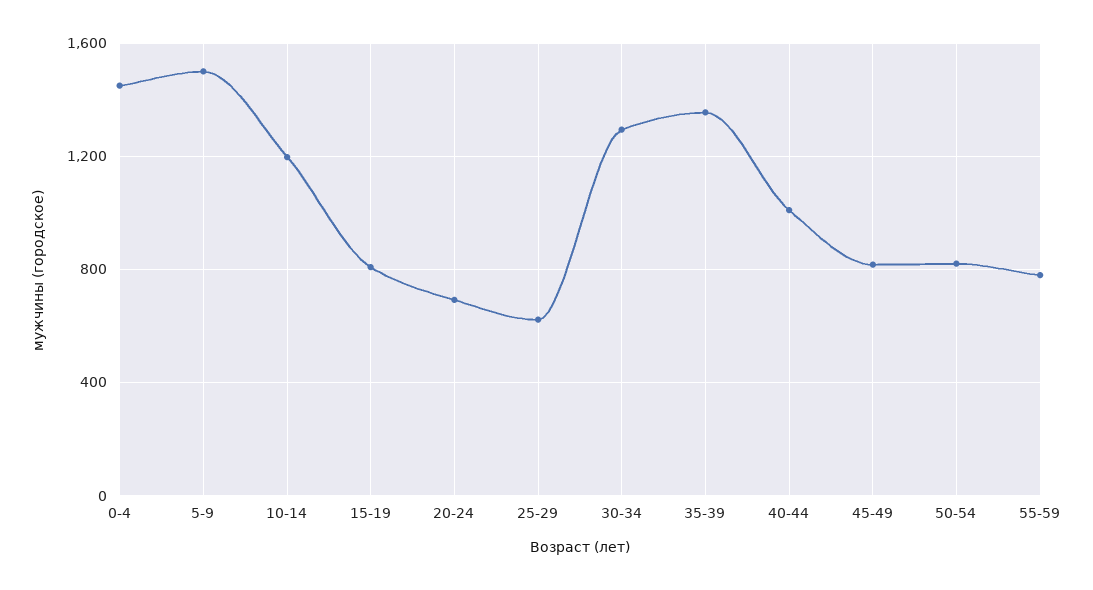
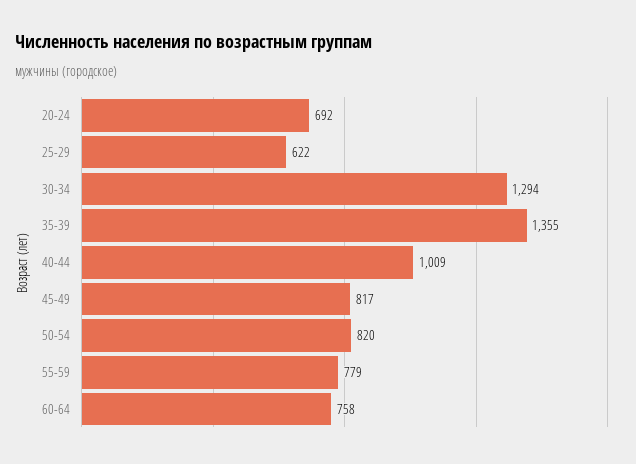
0-4: 1450 -> none
5-9: 1500 -> none
10-14: 1200 -> none
15-19: 800 -> none
60-64: none -> 758

